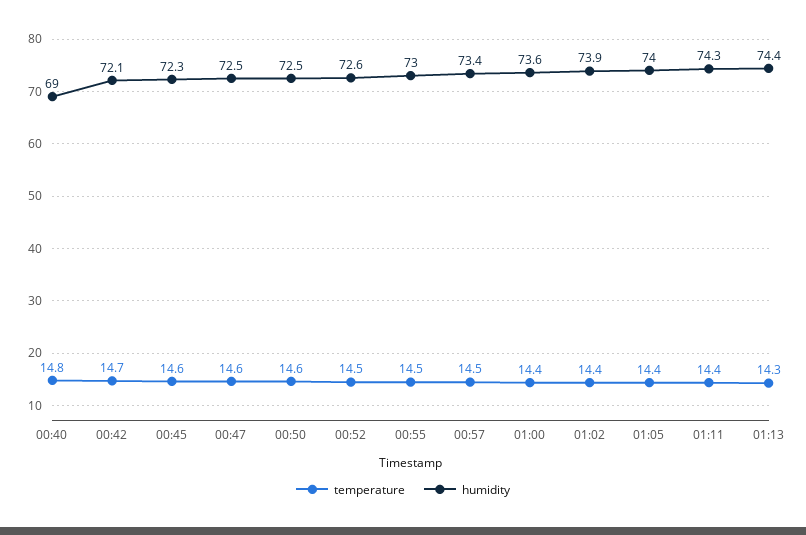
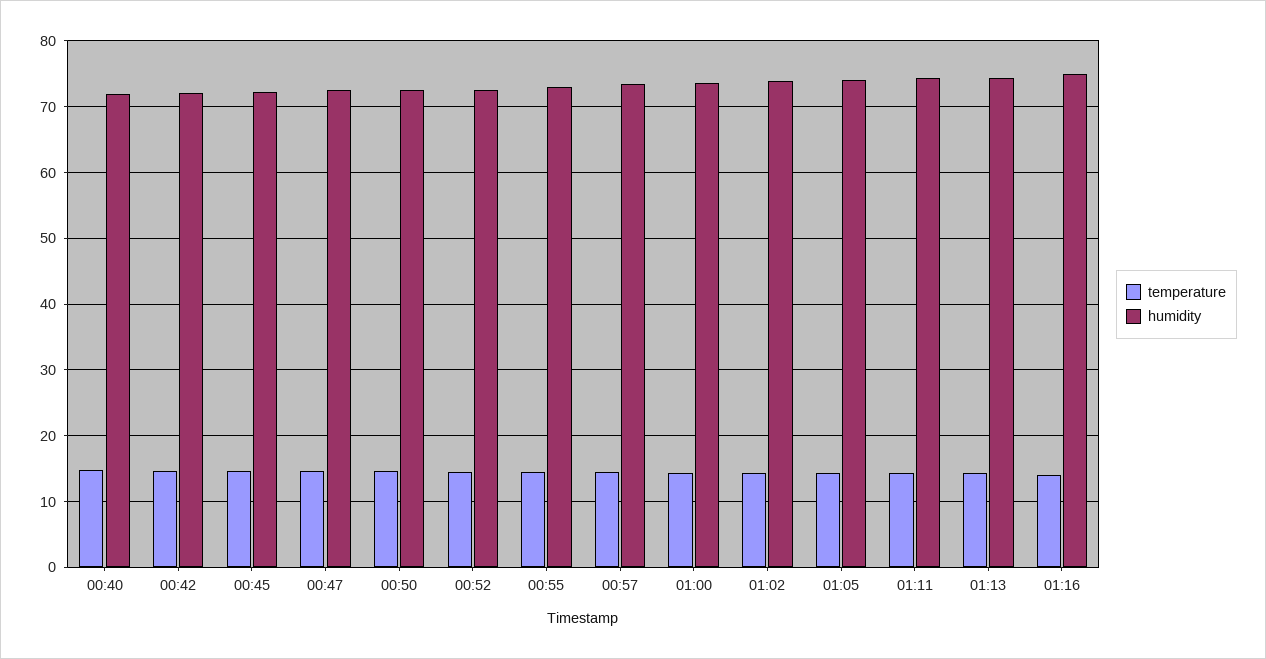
humidity, 00:40: 69 -> 72
temperature, 01:16: none -> 14
humidity, 01:16: none -> 75

